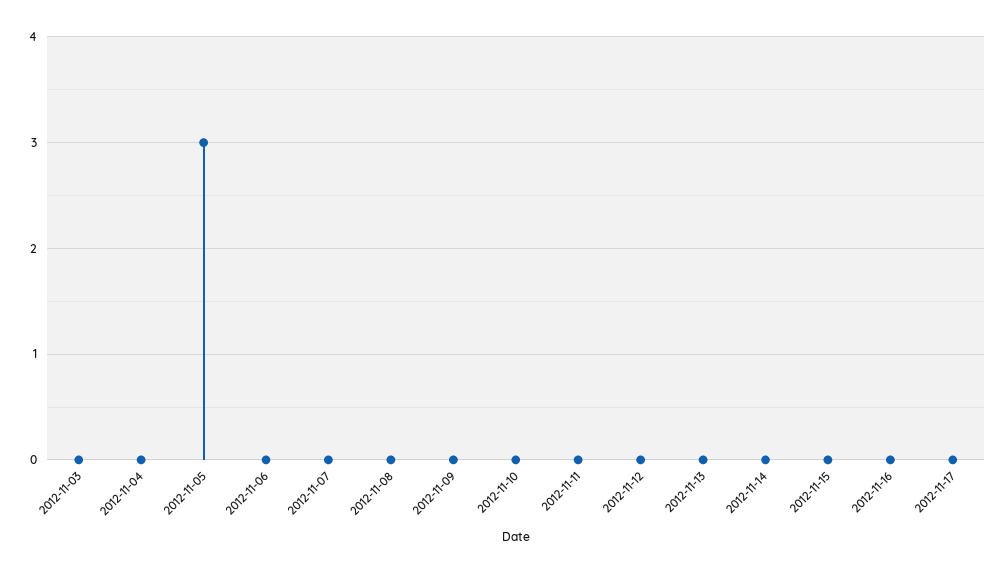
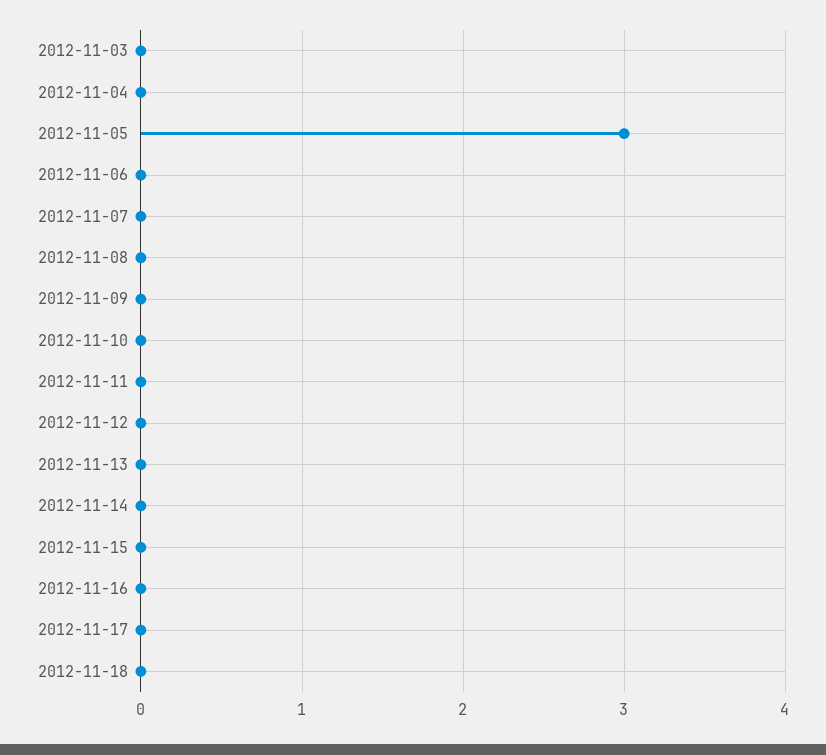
2012-11-18: none -> 0

